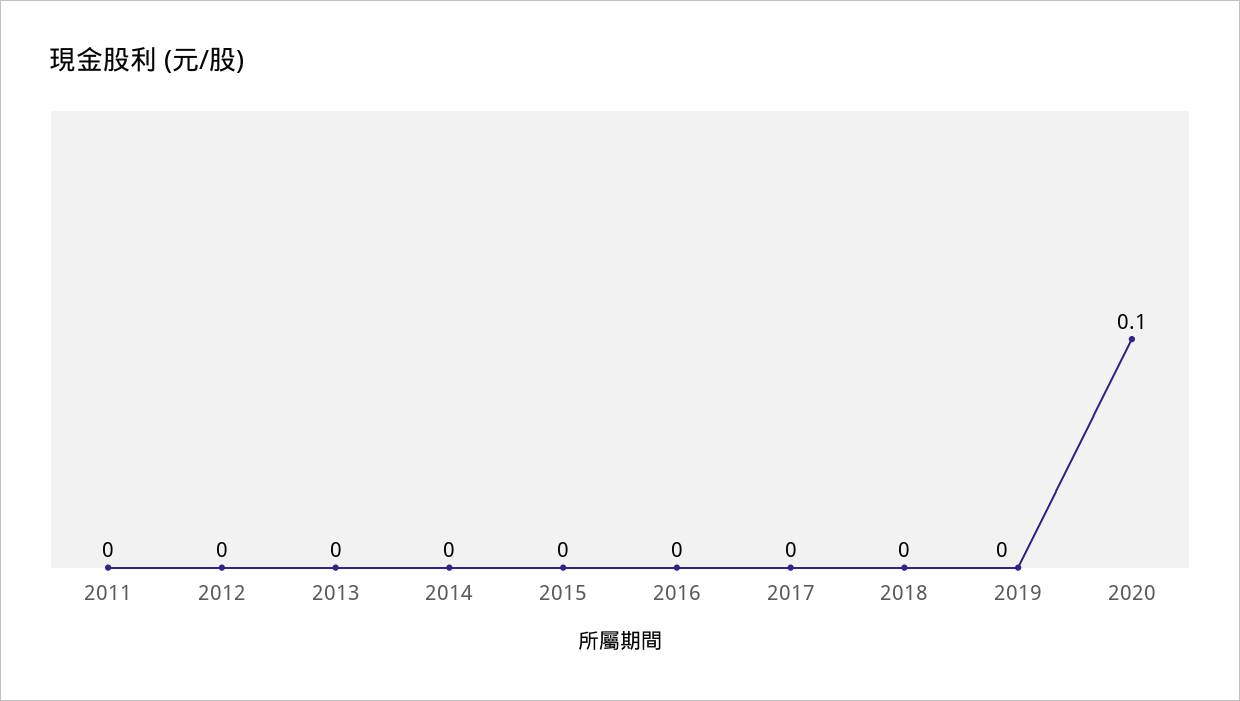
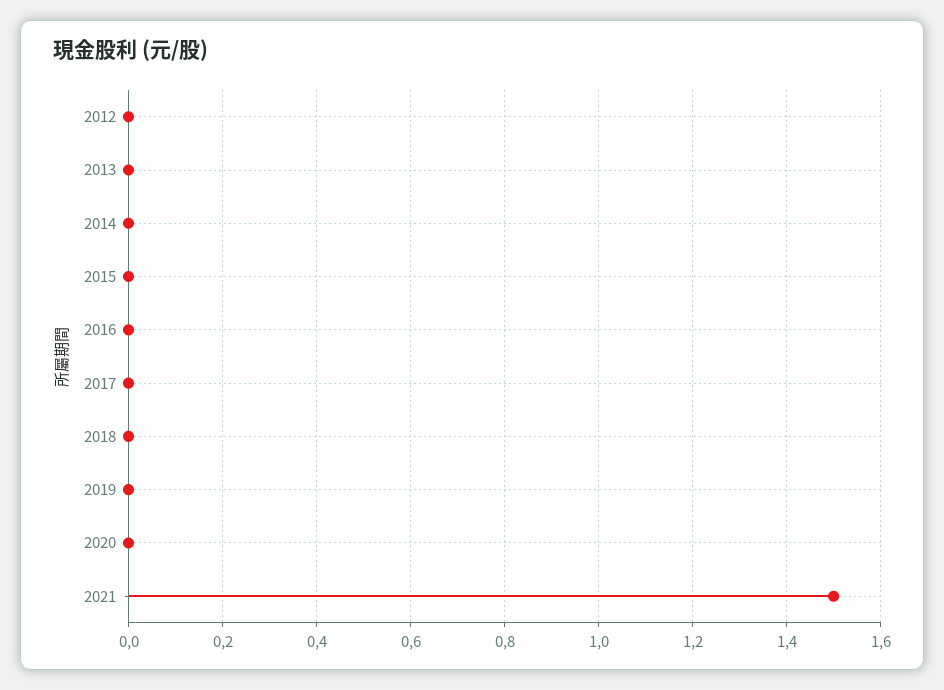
2011: 0 -> none
2020: 0.1 -> 0
2021: none -> 1.5

